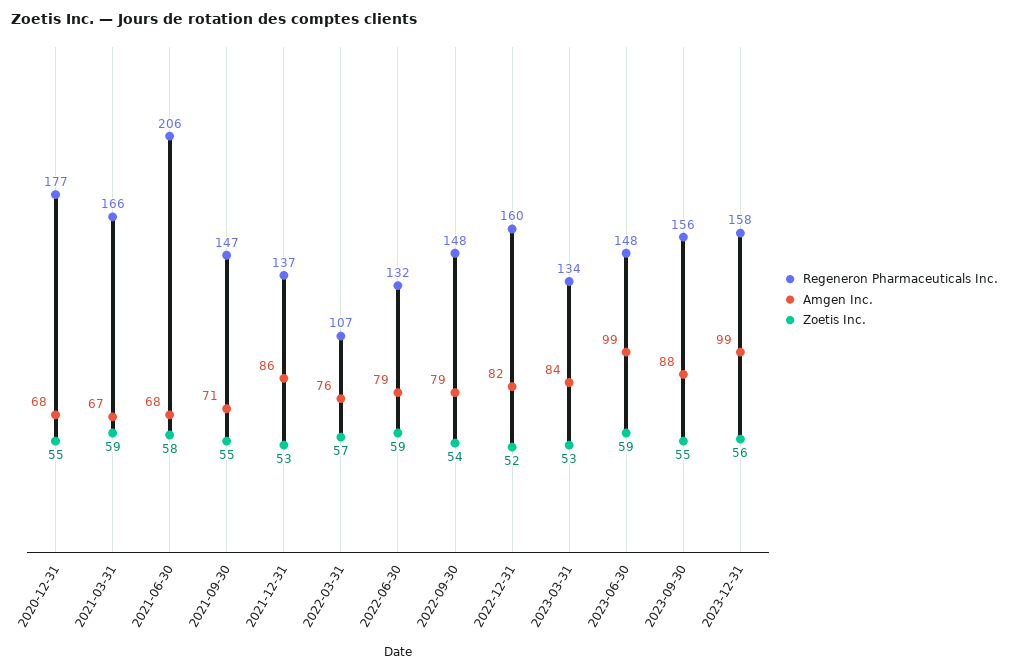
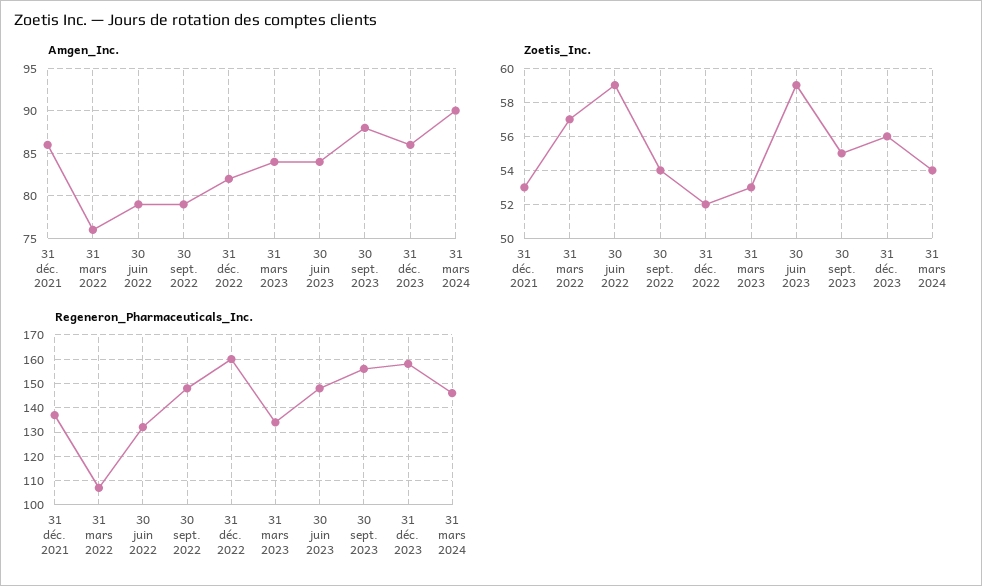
Regeneron Pharmaceuticals Inc., 2020-12-31: 177 -> none
Amgen Inc., 2020-12-31: 68 -> none
Zoetis Inc., 2020-12-31: 55 -> none
Regeneron Pharmaceuticals Inc., 2021-03-31: 166 -> none
Amgen Inc., 2021-03-31: 67 -> none
Zoetis Inc., 2021-03-31: 59 -> none
Regeneron Pharmaceuticals Inc., 2021-06-30: 206 -> none
Amgen Inc., 2021-06-30: 68 -> none
Zoetis Inc., 2021-06-30: 58 -> none
Regeneron Pharmaceuticals Inc., 2021-09-30: 147 -> none
Amgen Inc., 2021-09-30: 71 -> none
Zoetis Inc., 2021-09-30: 55 -> none
Amgen Inc., 2023-06-30: 99 -> 84
Amgen Inc., 2023-12-31: 99 -> 86
Amgen Inc., 31 mars 2024: none -> 90
Zoetis Inc., 31 mars 2024: none -> 54
Regeneron Pharmaceuticals Inc., 31 mars 2024: none -> 145

